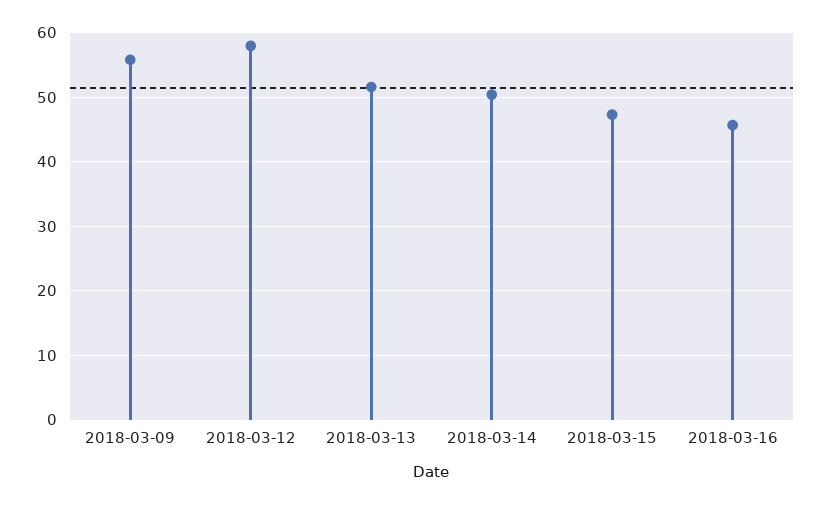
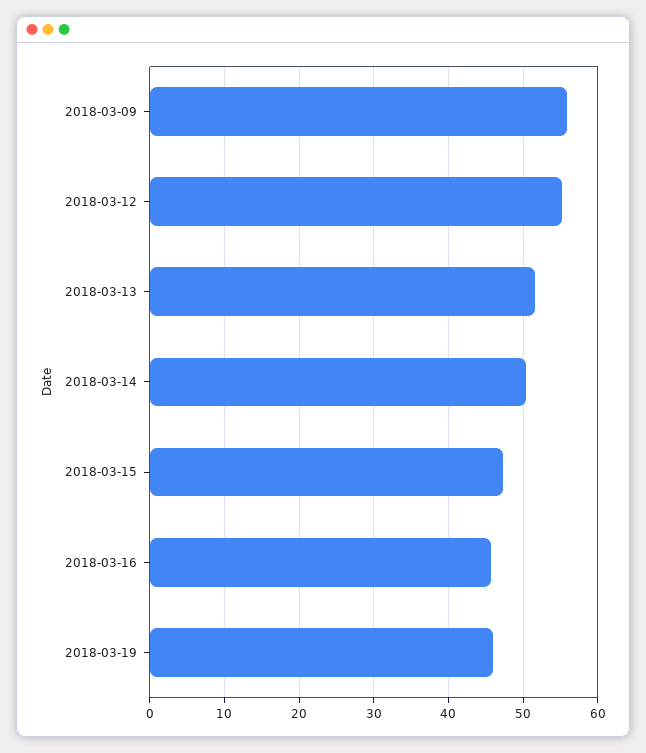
2018-03-12: 58 -> 55
2018-03-19: none -> 46

